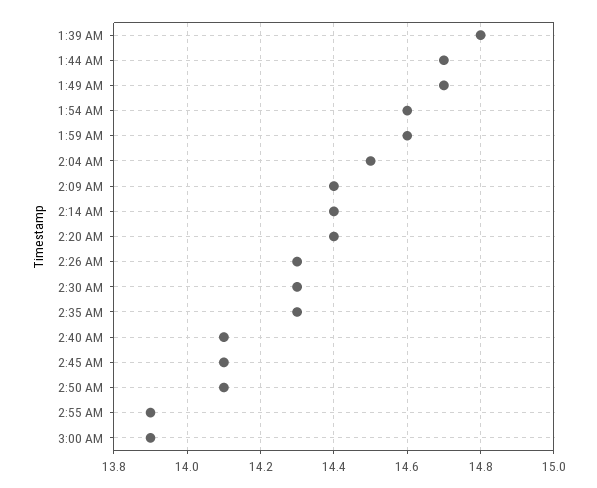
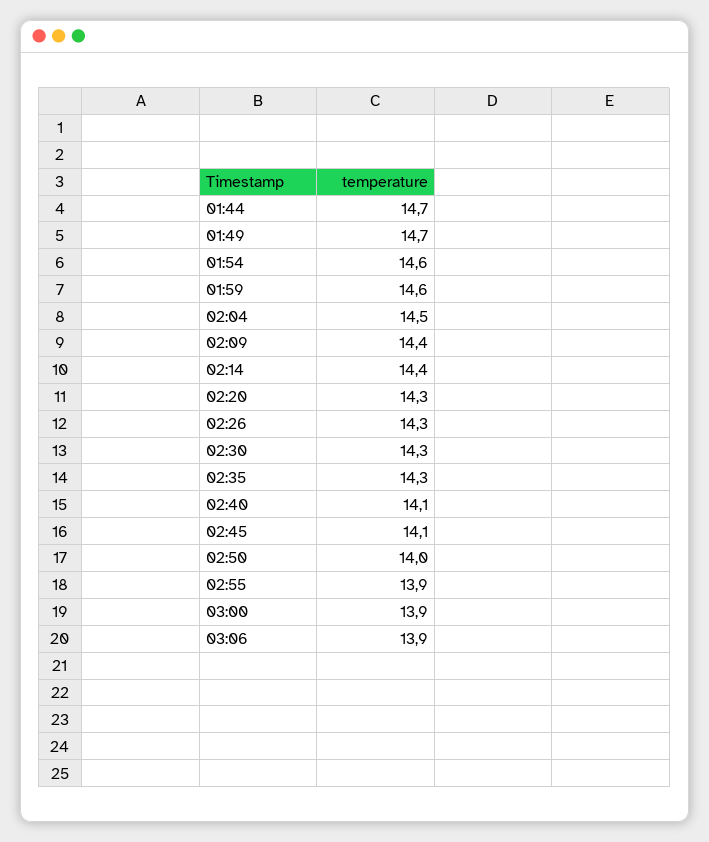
1:39 AM: 14.8 -> none
2:20 AM: 14.4 -> 14.3
2:50 AM: 14.1 -> 14
03:06: none -> 13.9

